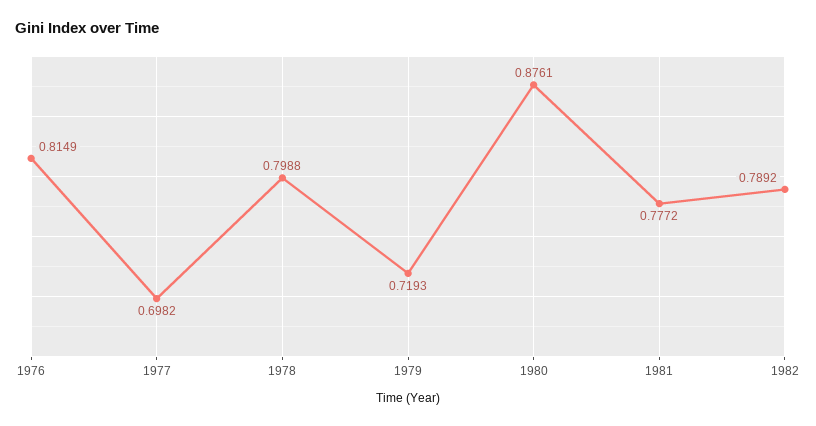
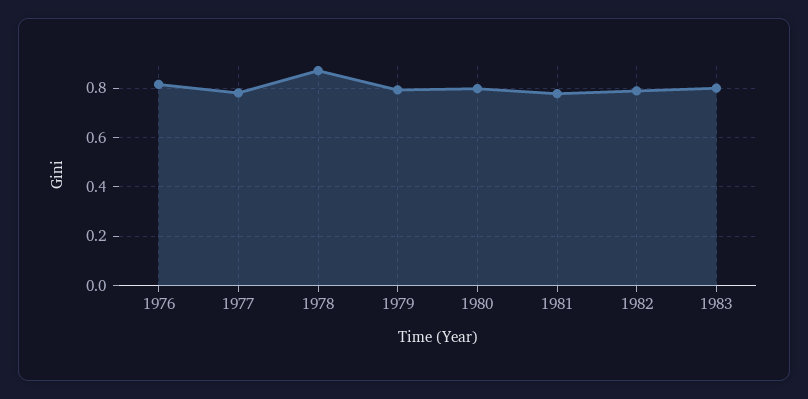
1977: 0.6982 -> 0.775
1978: 0.7988 -> 0.875
1979: 0.7193 -> 0.8
1980: 0.8761 -> 0.8
1983: none -> 0.8

